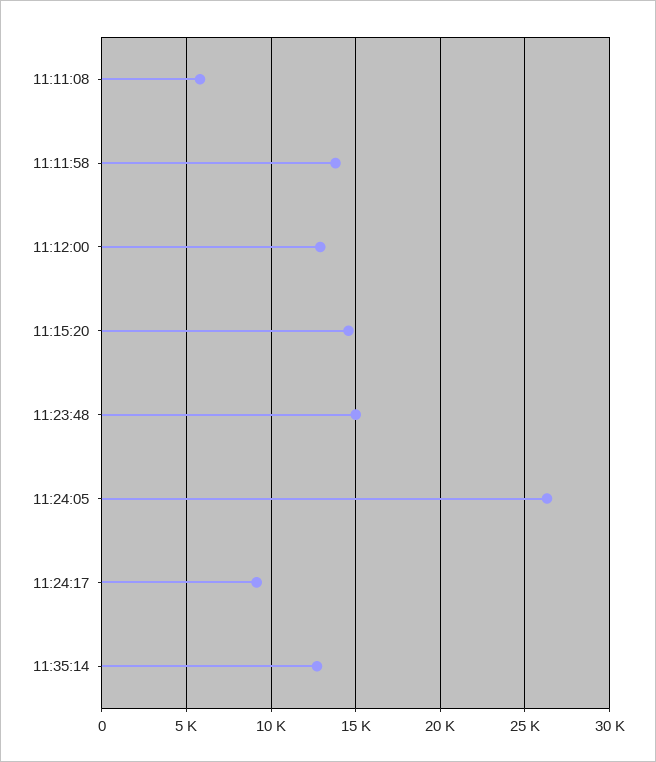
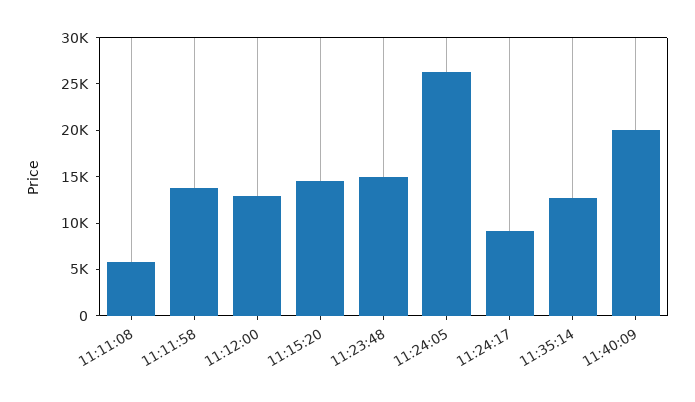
11:40:09: none -> 20000

